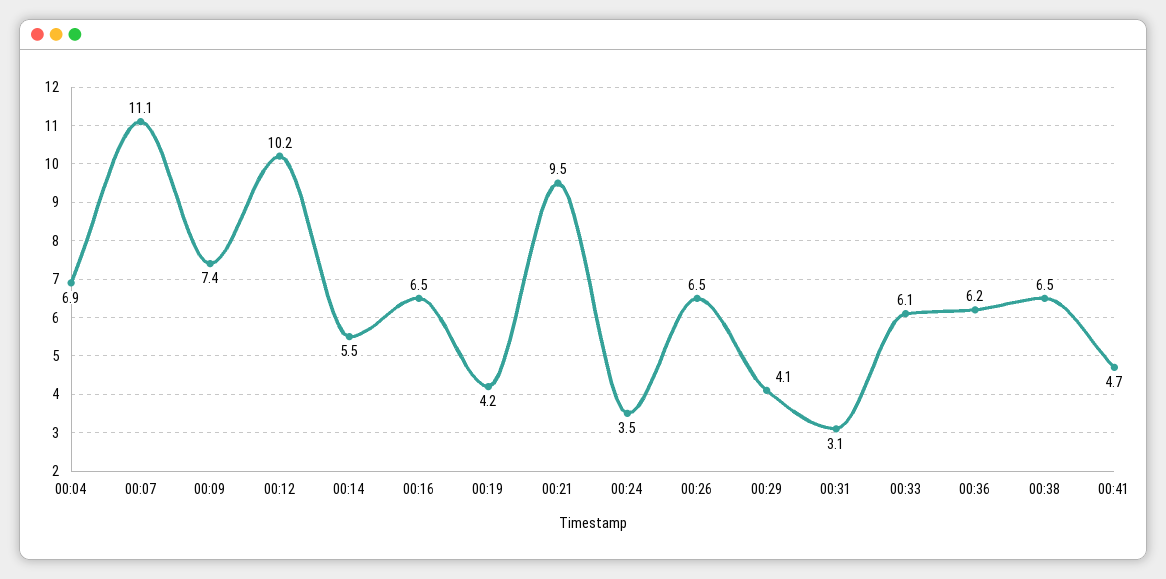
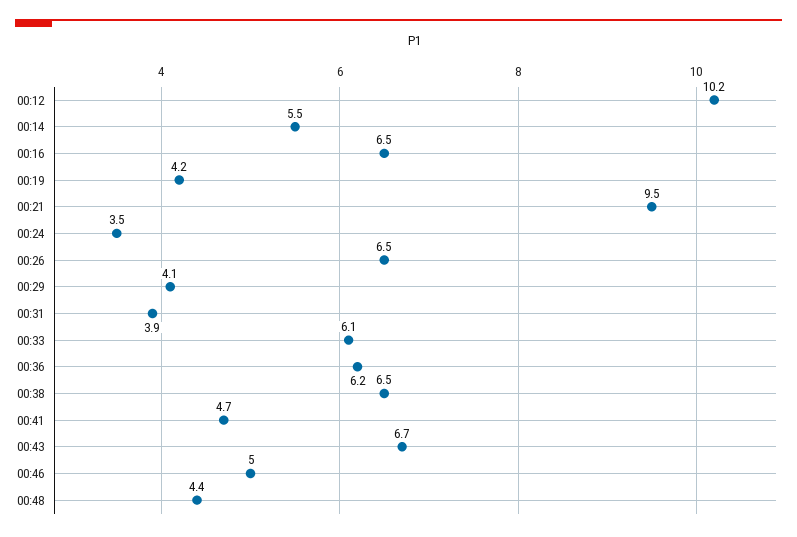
00:04: 6.9 -> none
00:07: 11.1 -> none
00:09: 7.4 -> none
00:31: 3.1 -> 3.9
00:43: none -> 6.7
00:46: none -> 5
00:48: none -> 4.4

